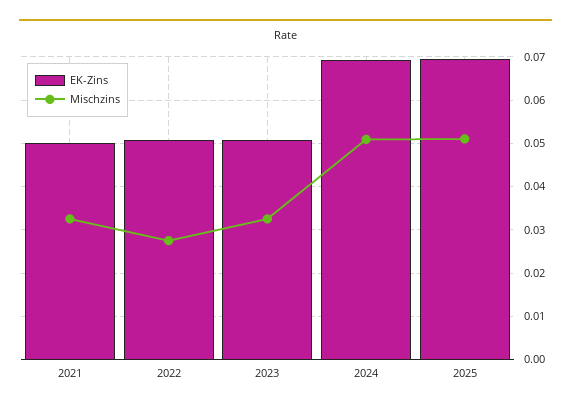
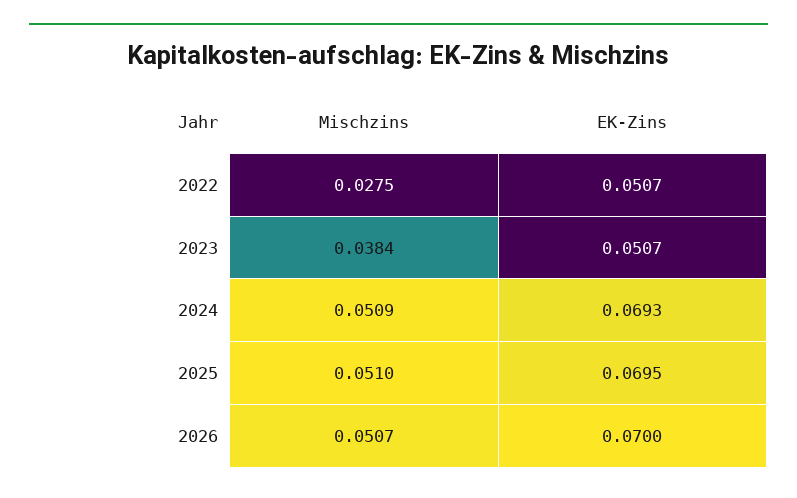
EK-Zins, 2021: 0.05 -> none
Mischzins, 2021: 0.032 -> none
Mischzins, 2023: 0.032 -> 0.0384
Mischzins, 2026: none -> 0.0507
EK-Zins, 2026: none -> 0.07

